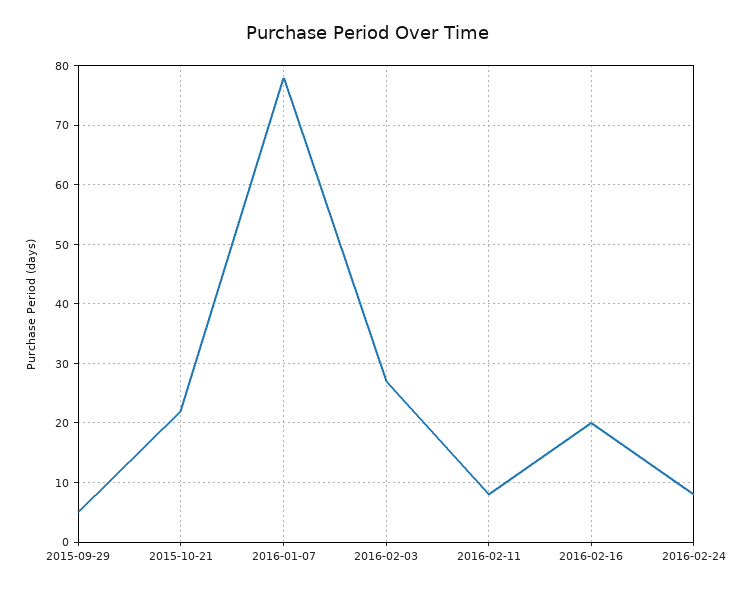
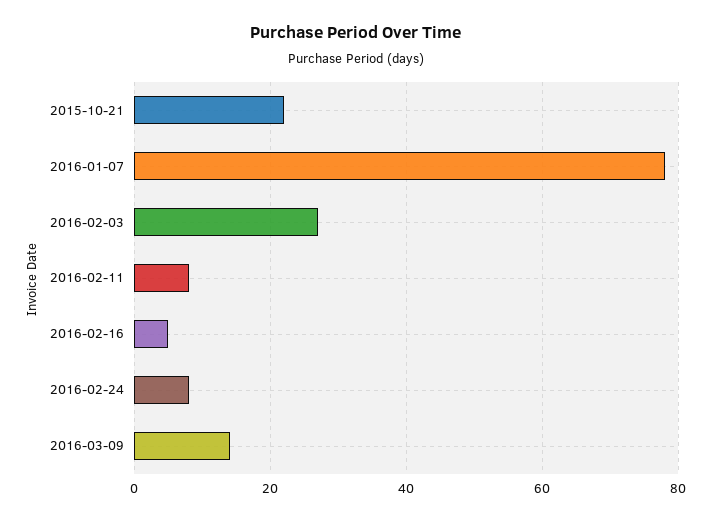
2015-09-29: 5 -> none
2016-02-16: 20 -> 5
2016-03-09: none -> 15

